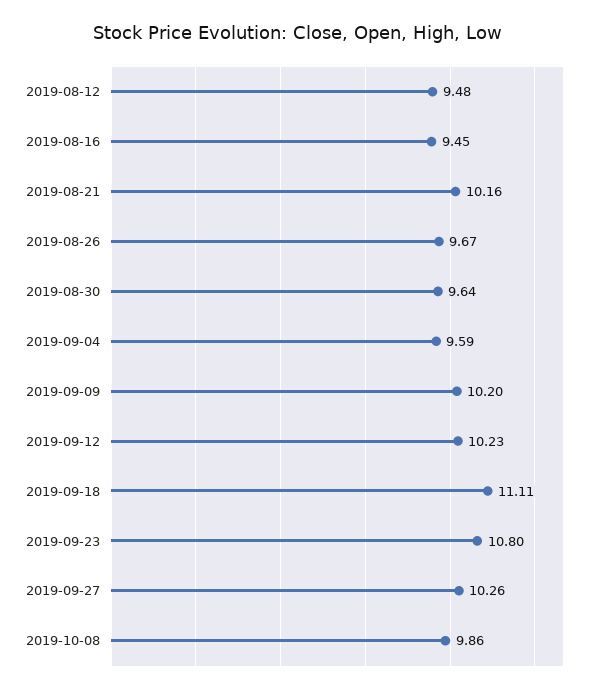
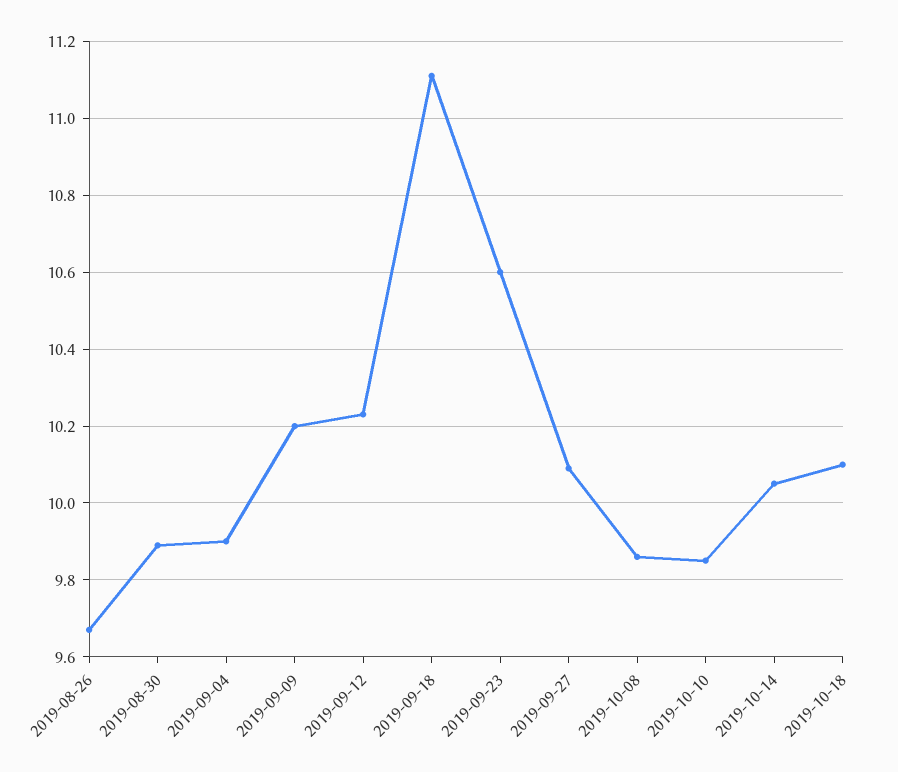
2019-08-12: 9.48 -> none
2019-08-16: 9.45 -> none
2019-08-21: 10.16 -> none
2019-08-30: 9.64 -> 9.9
2019-09-04: 9.59 -> 9.9
2019-09-23: 10.8 -> 10.6
2019-09-27: 10.26 -> 10.1
2019-10-10: none -> 9.85
2019-10-14: none -> 10.05
2019-10-18: none -> 10.1

